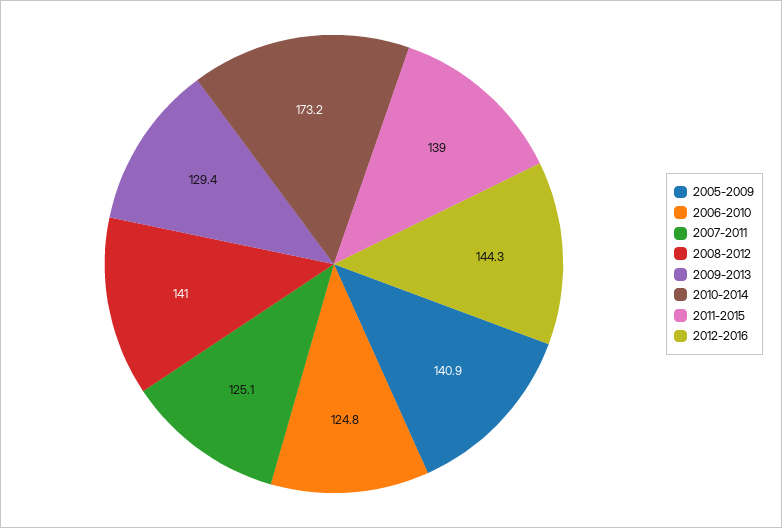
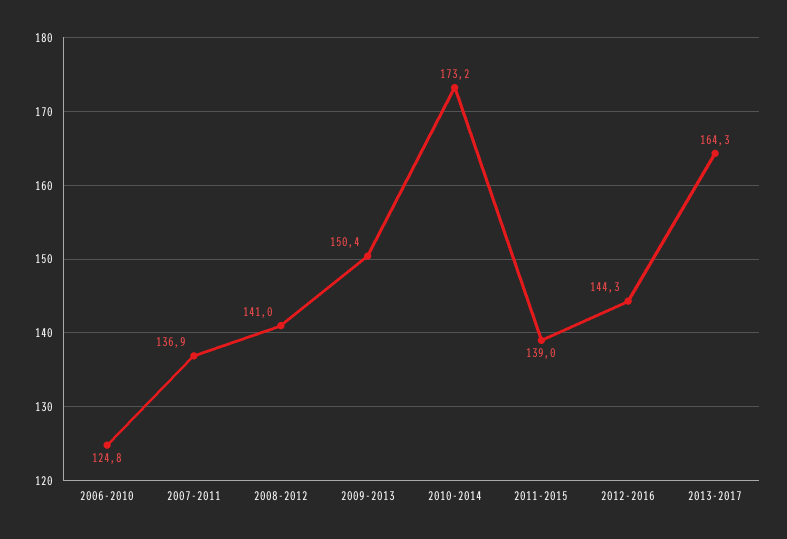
2005-2009: 140.9 -> none
2007-2011: 125.1 -> 136.9
2009-2013: 129.4 -> 150.4
2013-2017: none -> 164.3

